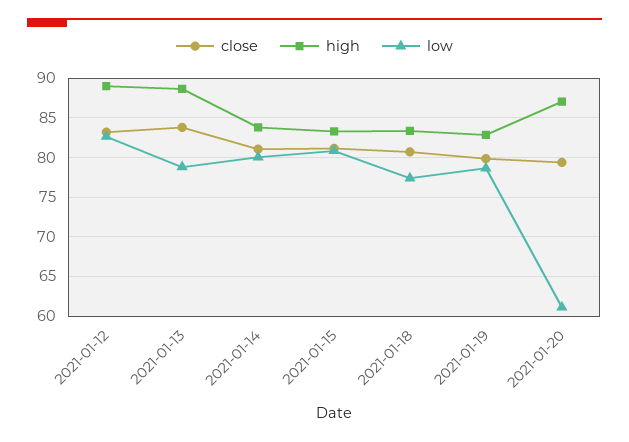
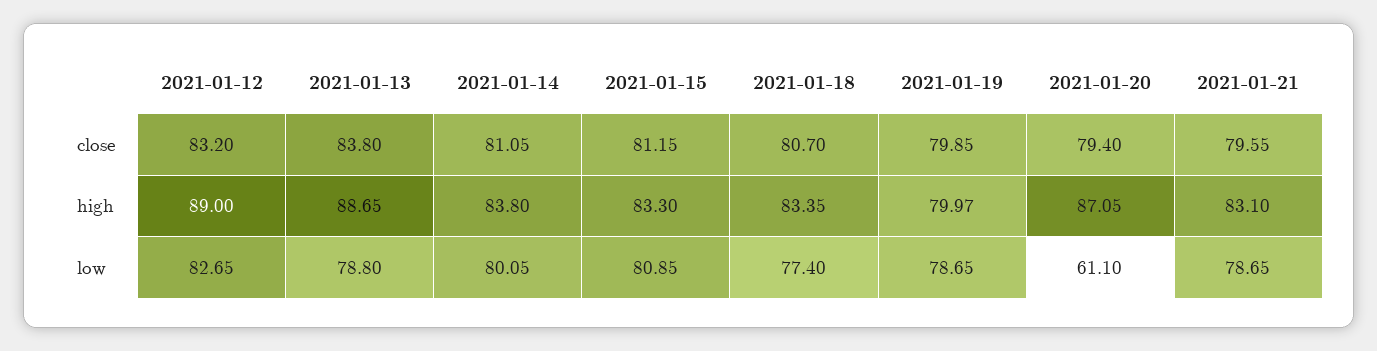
high, 2021-01-19: 83 -> 79.97
close, 2021-01-21: none -> 79.55
high, 2021-01-21: none -> 83.1
low, 2021-01-21: none -> 78.65

